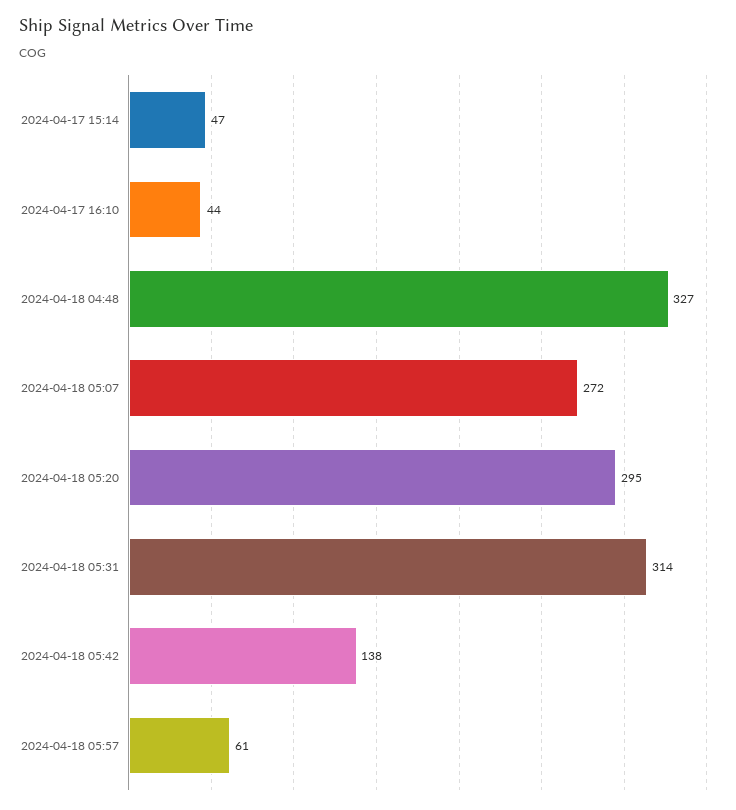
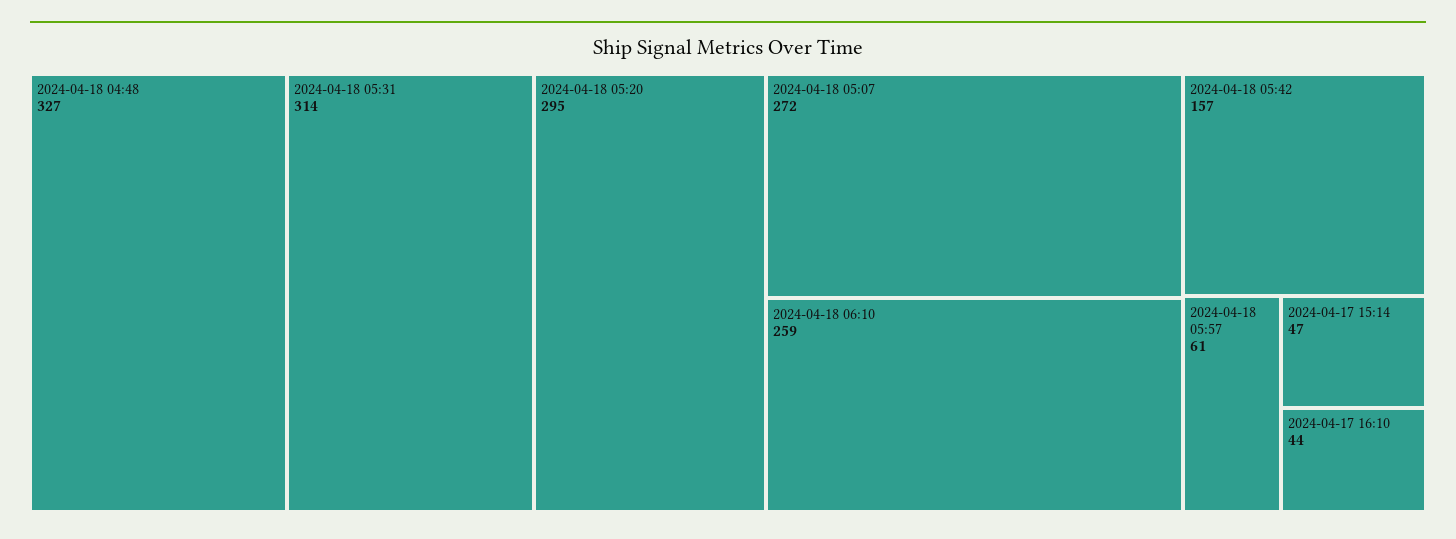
2024-04-18 05:42: 138 -> 157
2024-04-18 06:10: none -> 259

